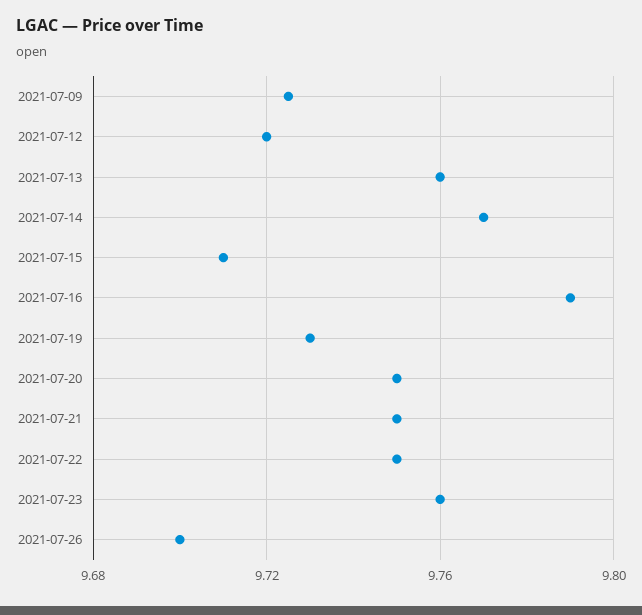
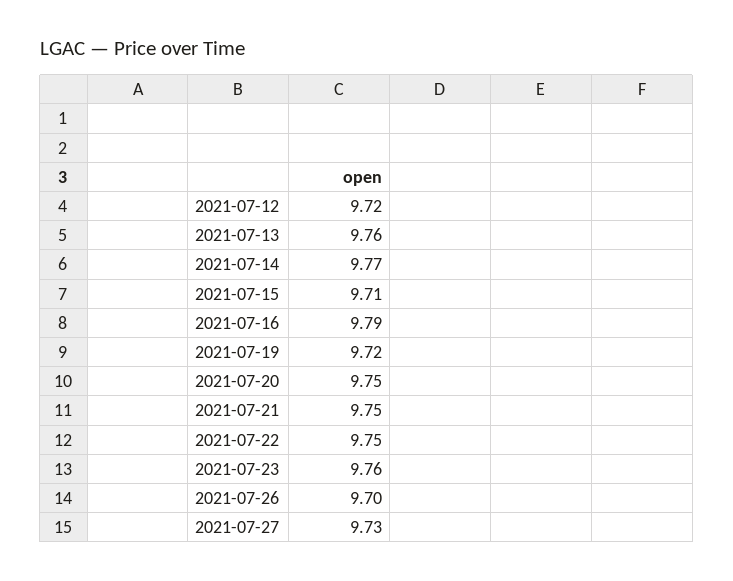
2021-07-09: 9.725 -> none
2021-07-19: 9.73 -> 9.72
2021-07-27: none -> 9.73

